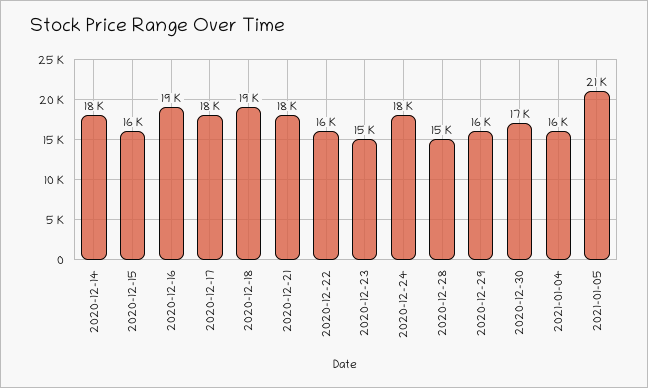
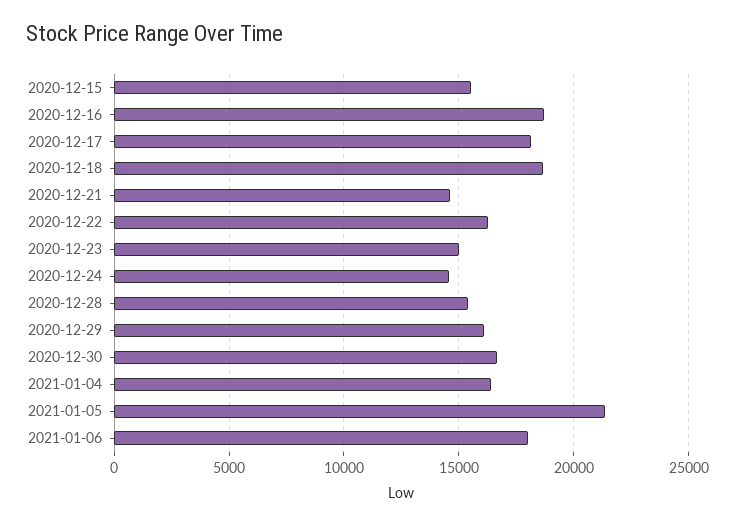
2020-12-14: 18000 -> none
2020-12-21: 18000 -> 14500
2020-12-24: 18000 -> 14500
2021-01-06: none -> 18000

